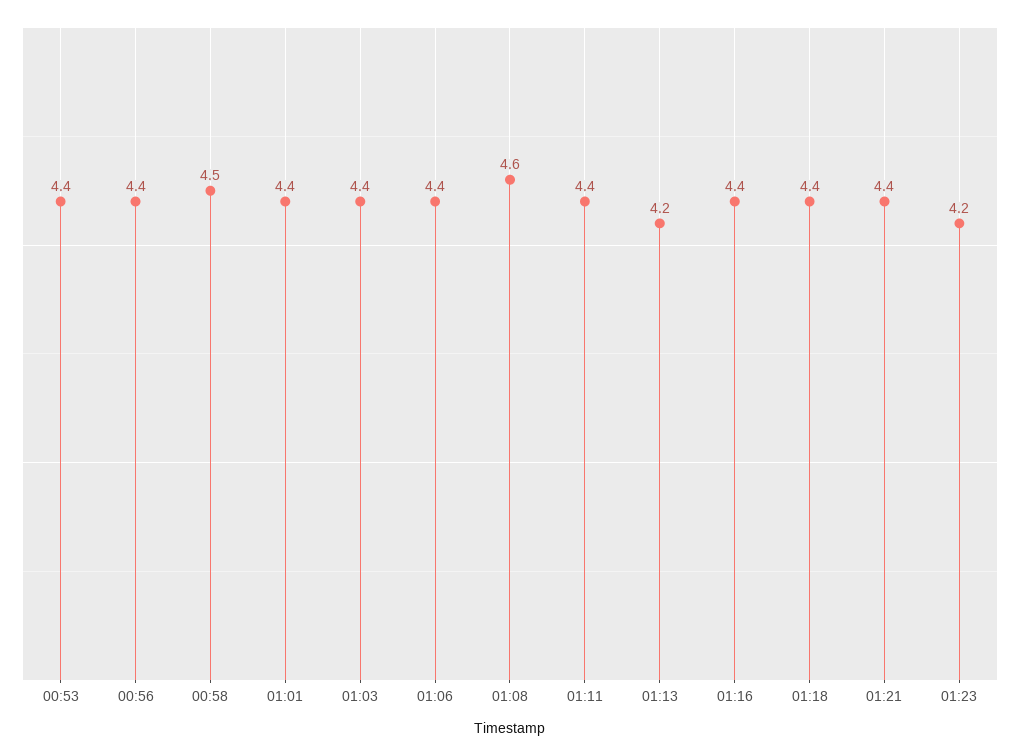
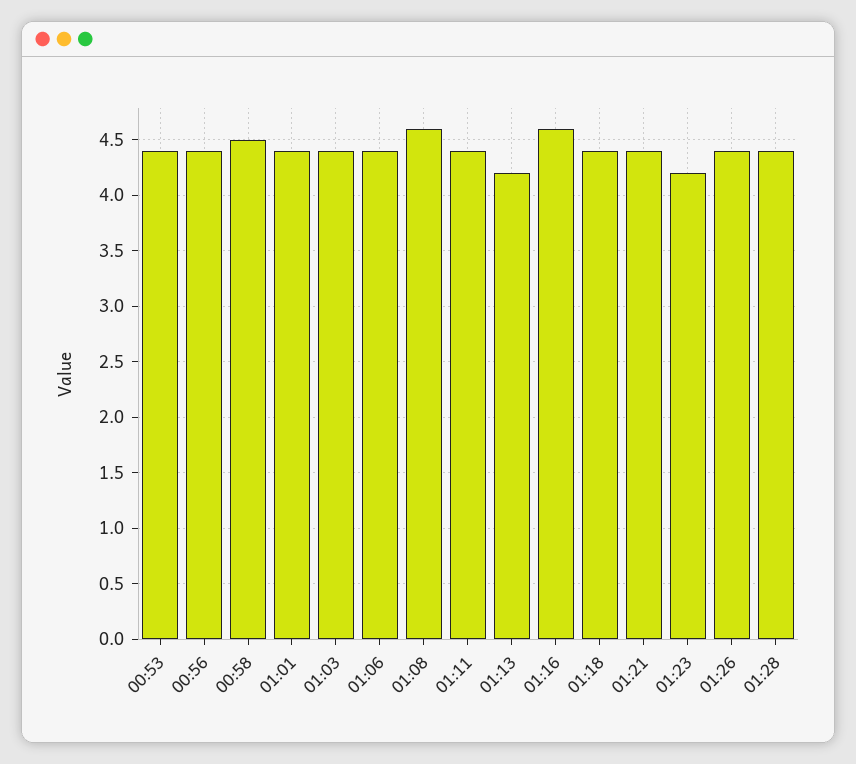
01:16: 4.4 -> 4.6
01:26: none -> 4.4
01:28: none -> 4.4

